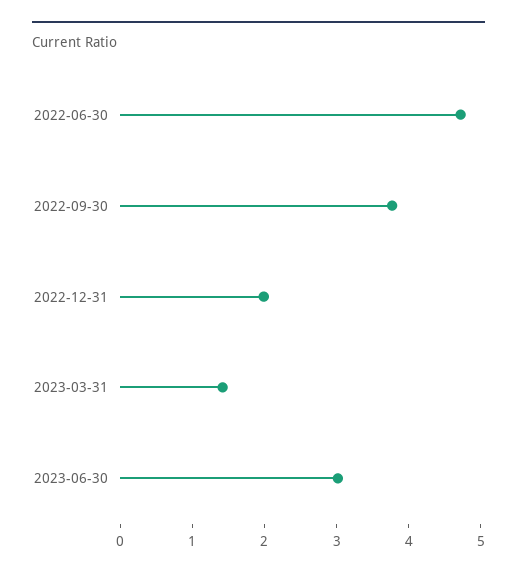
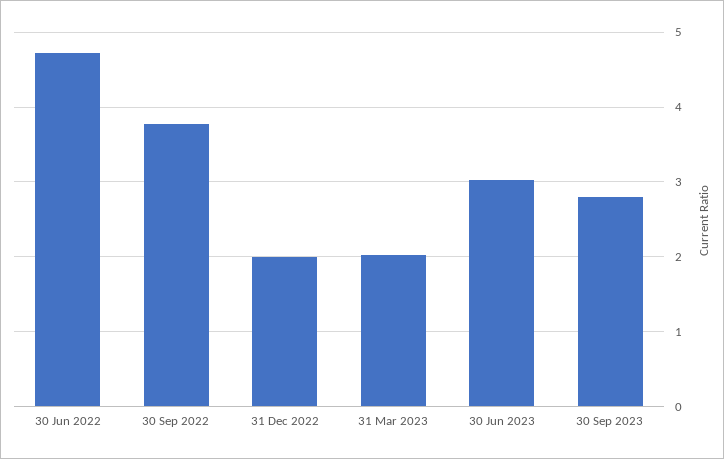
2023-03-31: 1.4 -> 2
30 Sep 2023: none -> 2.8

